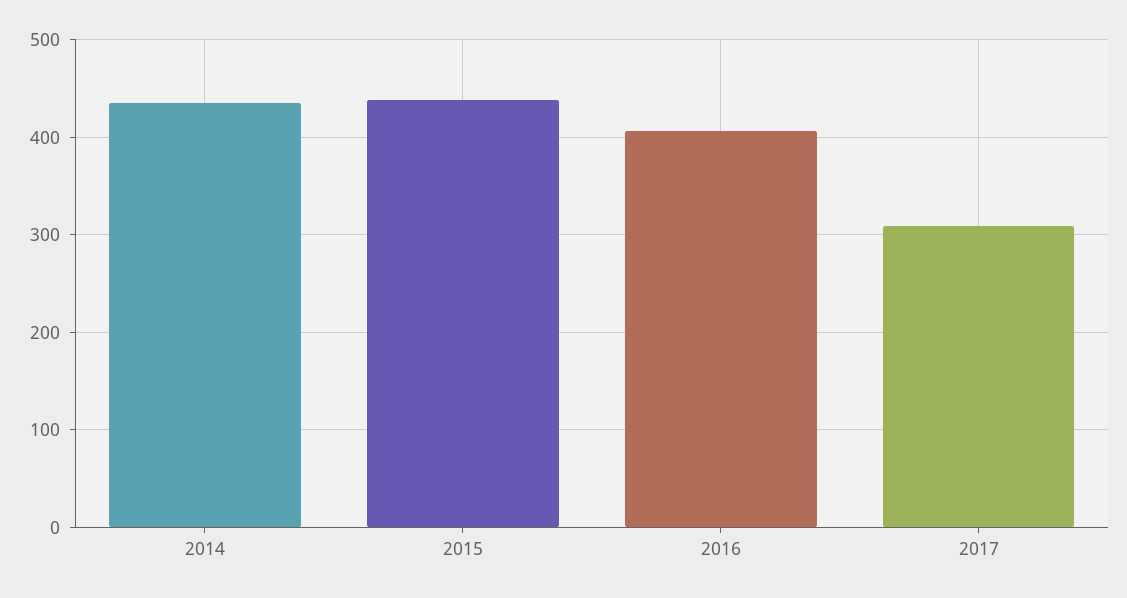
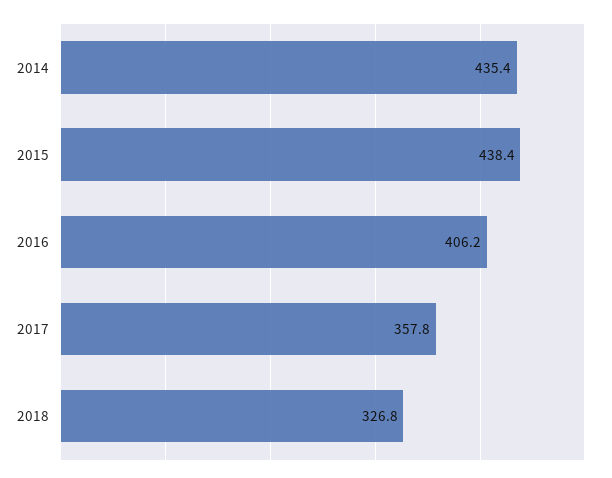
2017: 310 -> 357.8
2018: none -> 326.8

